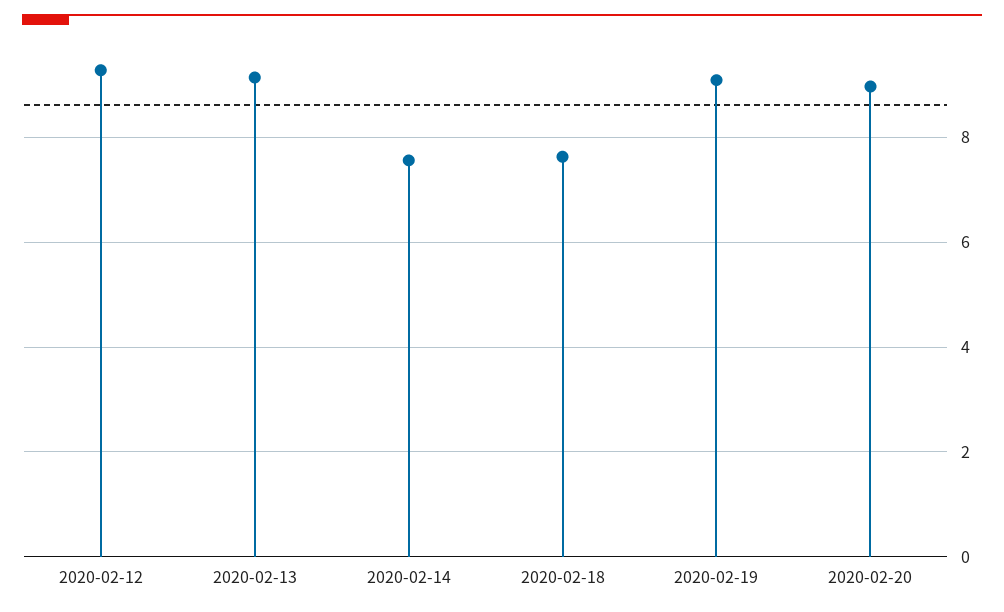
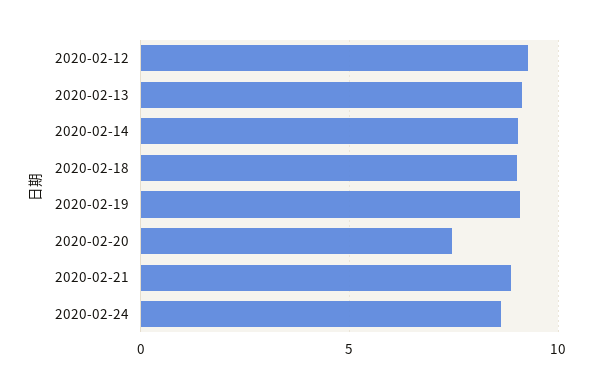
2020-02-14: 7.6 -> 9
2020-02-18: 7.6 -> 9
2020-02-20: 9 -> 7.5
2020-02-21: none -> 9
2020-02-24: none -> 8.5

